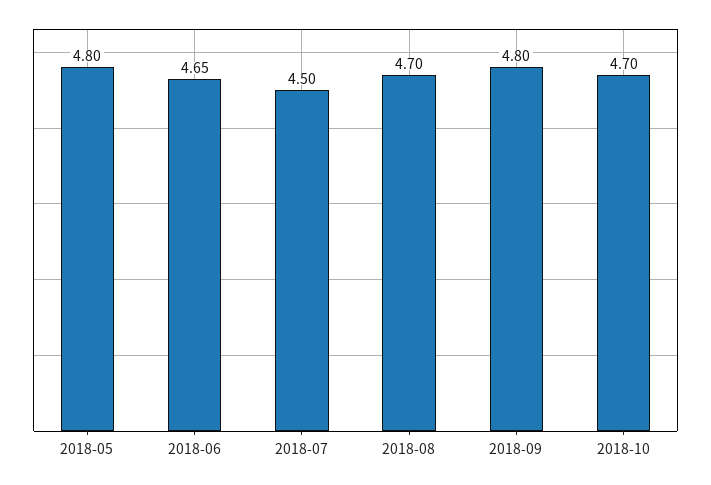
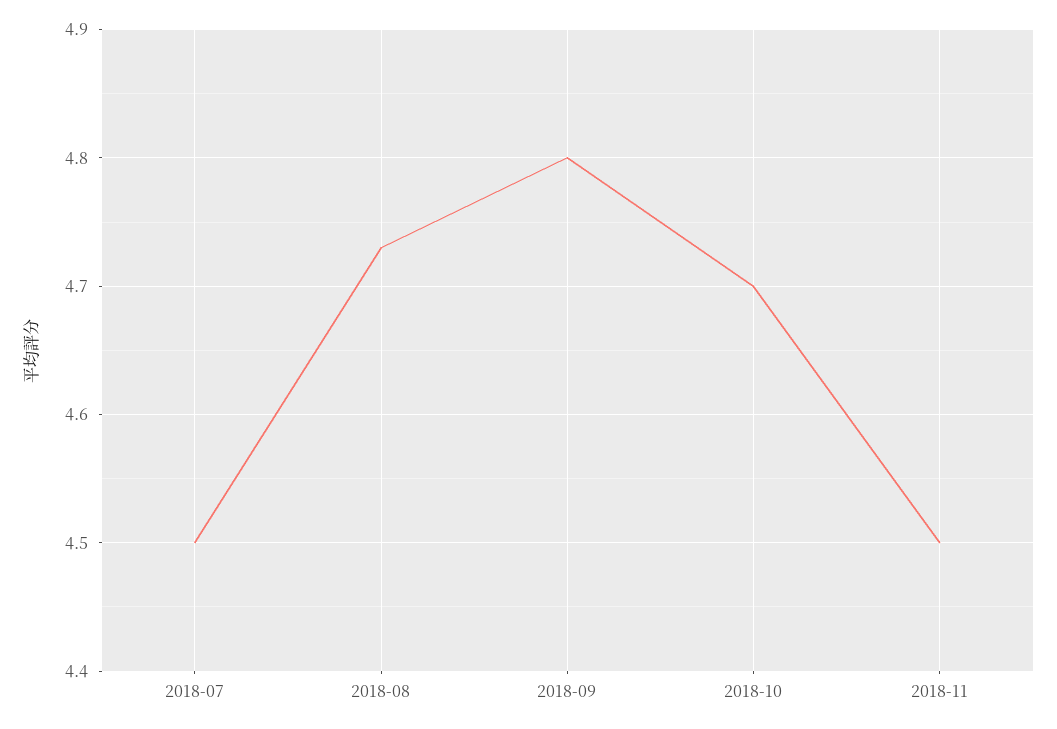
2018-05: 4.8 -> none
2018-06: 4.65 -> none
2018-08: 4.7 -> 4.73
2018-11: none -> 4.5

